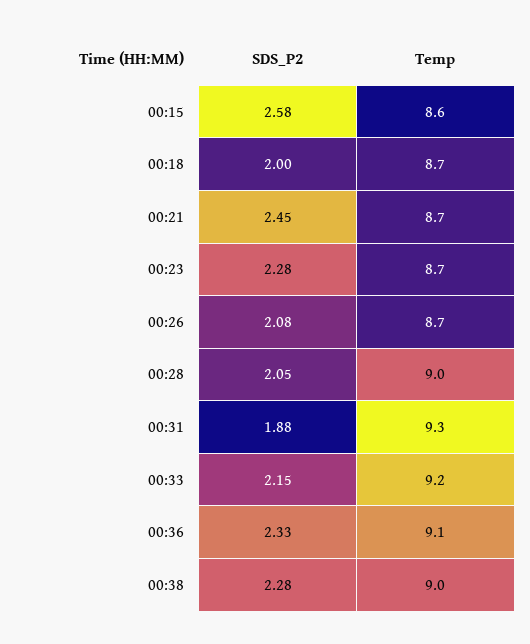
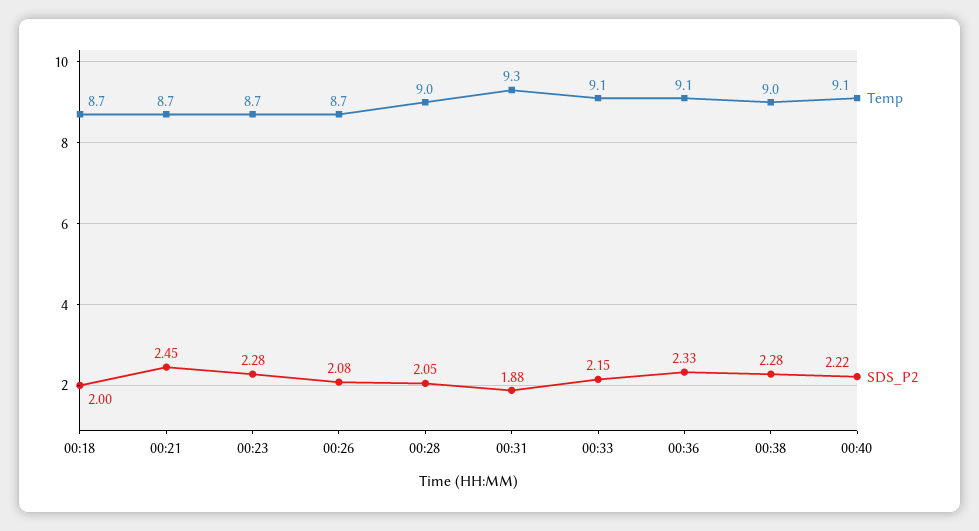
SDS_P2, 00:15: 2.58 -> none
Temp, 00:15: 8.6 -> none
Temp, 00:33: 9.2 -> 9.1
Temp, 00:40: none -> 9.1
SDS_P2, 00:40: none -> 2.22

